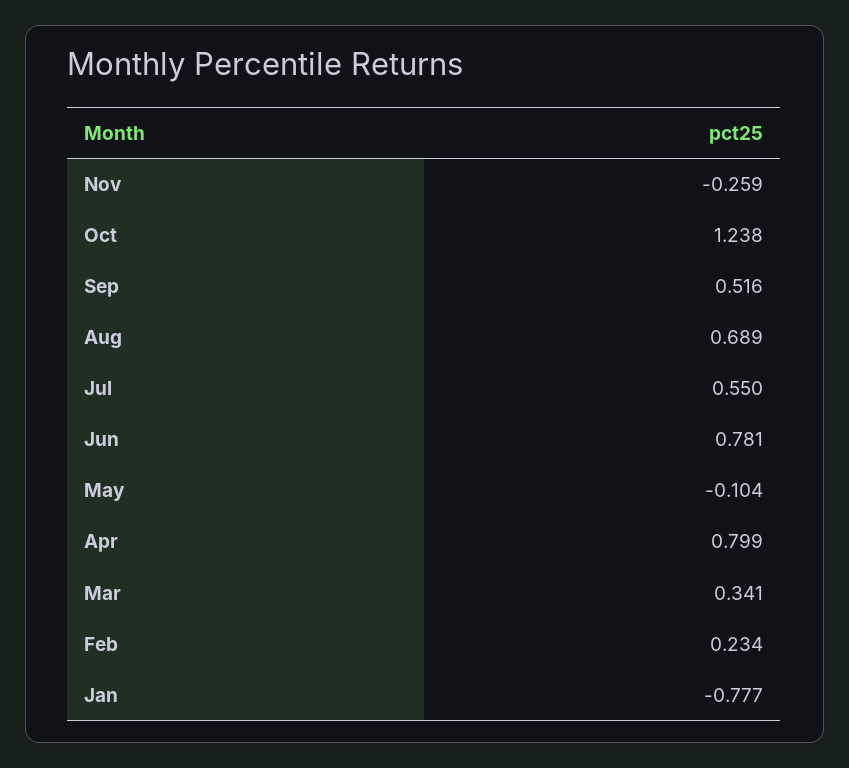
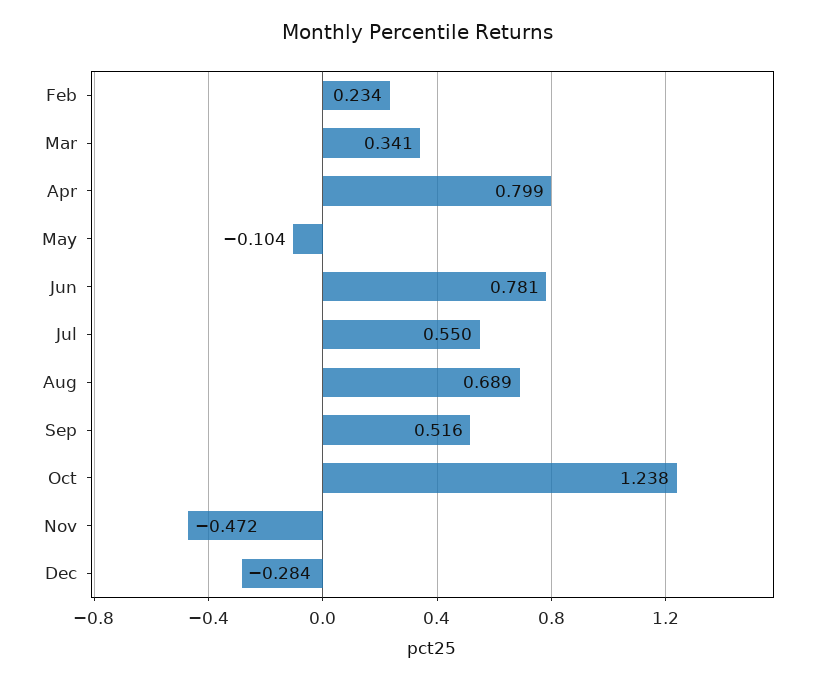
Nov: -0.259 -> -0.472
Jan: -0.777 -> none
Dec: none -> -0.284

